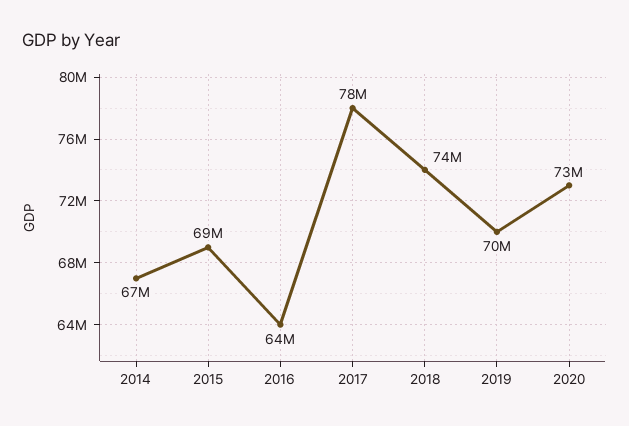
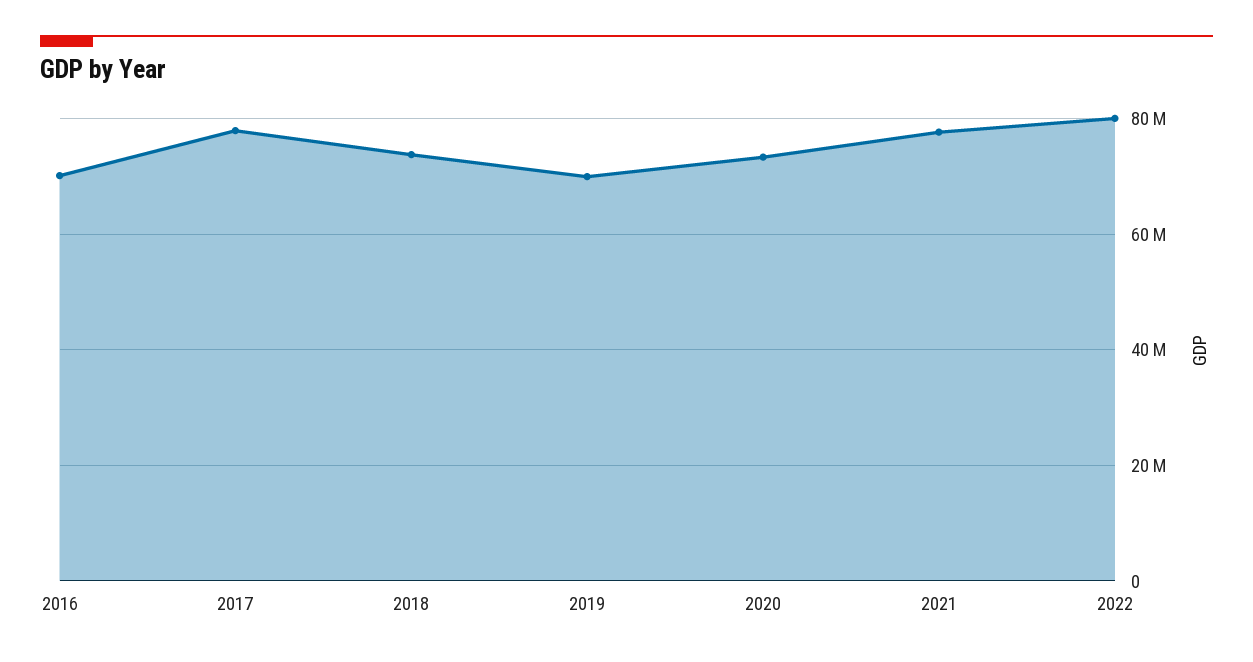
2014: 67000000 -> none
2015: 69000000 -> none
2016: 64000000 -> 70000000
2021: none -> 78000000
2022: none -> 80000000

